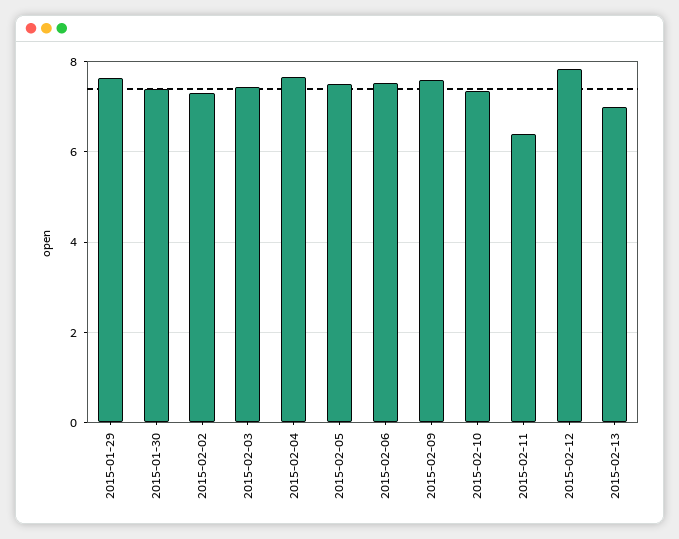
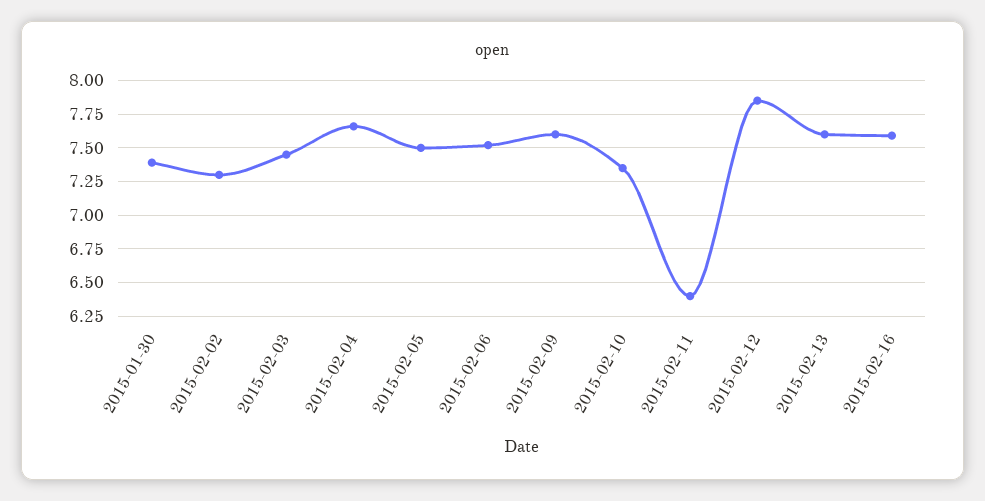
2015-01-29: 7.6 -> none
2015-02-13: 7 -> 7.6
2015-02-16: none -> 7.6

